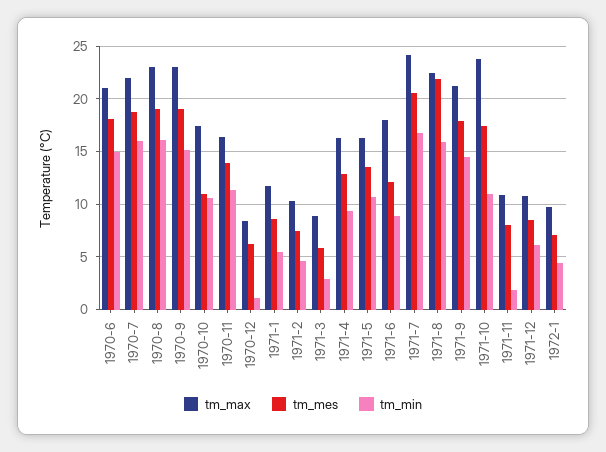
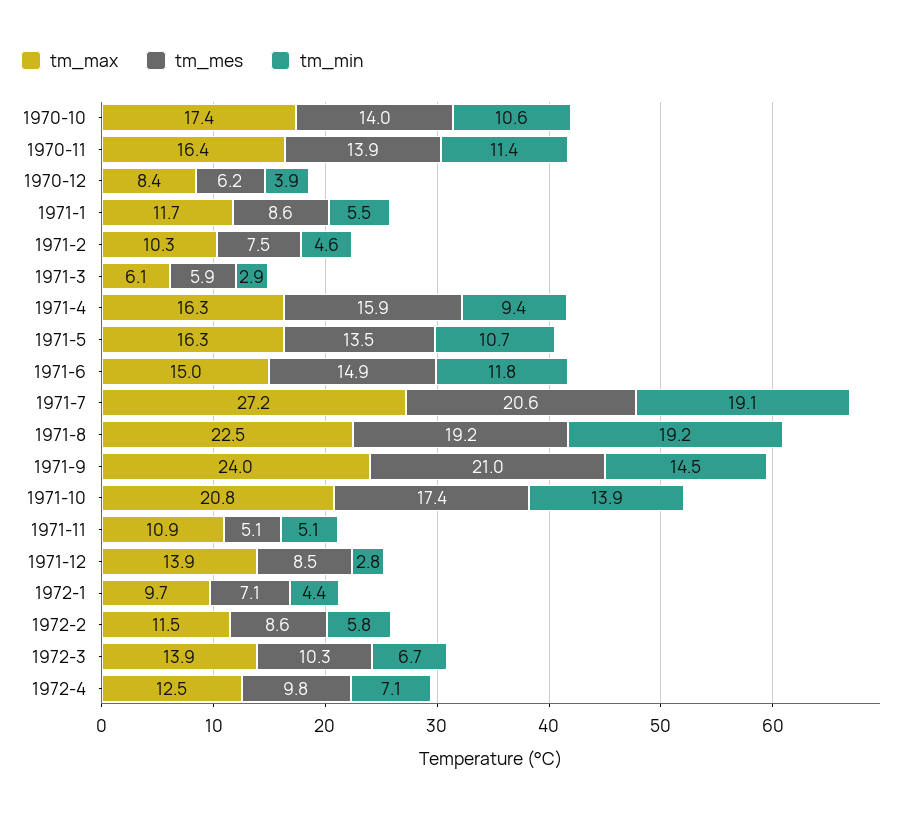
tm_max, 1970-6: 21 -> none
tm_mes, 1970-6: 18 -> none
tm_min, 1970-6: 15 -> none
tm_max, 1970-7: 22 -> none
tm_mes, 1970-7: 19 -> none
tm_min, 1970-7: 16 -> none
tm_max, 1970-8: 23 -> none
tm_mes, 1970-8: 19 -> none
tm_min, 1970-8: 16 -> none
tm_max, 1970-9: 23 -> none
tm_mes, 1970-9: 19 -> none
tm_min, 1970-9: 15 -> none
tm_mes, 1970-10: 11 -> 14
tm_min, 1970-12: 1 -> 3.9
tm_max, 1971-3: 9 -> 6.1
tm_mes, 1971-4: 13 -> 15.9
tm_max, 1971-6: 18 -> 15
tm_mes, 1971-6: 12 -> 14.9
tm_min, 1971-6: 9 -> 11.8
tm_max, 1971-7: 24 -> 27.2
tm_min, 1971-7: 17 -> 19.1
tm_mes, 1971-8: 22 -> 19.2
tm_min, 1971-8: 16 -> 19.2
tm_max, 1971-9: 21 -> 24
tm_mes, 1971-9: 18 -> 21
tm_max, 1971-10: 24 -> 20.8
tm_min, 1971-10: 11 -> 13.9
tm_mes, 1971-11: 8 -> 5.1
tm_min, 1971-11: 2 -> 5.1
tm_max, 1971-12: 11 -> 13.9
tm_min, 1971-12: 6 -> 2.8
tm_max, 1972-2: none -> 11.5
tm_mes, 1972-2: none -> 8.6
tm_min, 1972-2: none -> 5.8
tm_max, 1972-3: none -> 13.9
tm_mes, 1972-3: none -> 10.3
tm_min, 1972-3: none -> 6.7
tm_max, 1972-4: none -> 12.5
tm_mes, 1972-4: none -> 9.8
tm_min, 1972-4: none -> 7.1

